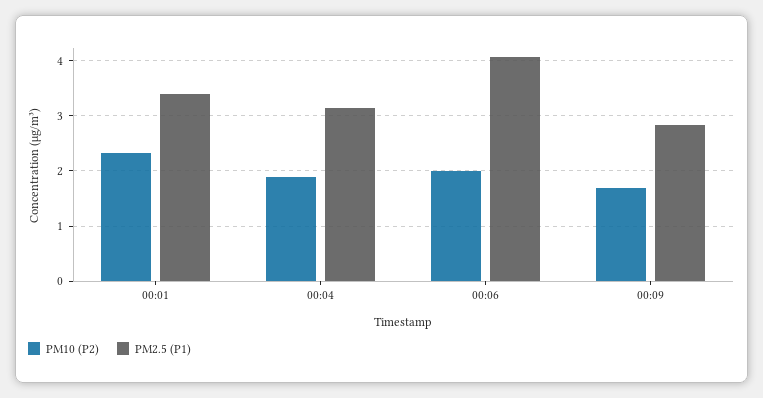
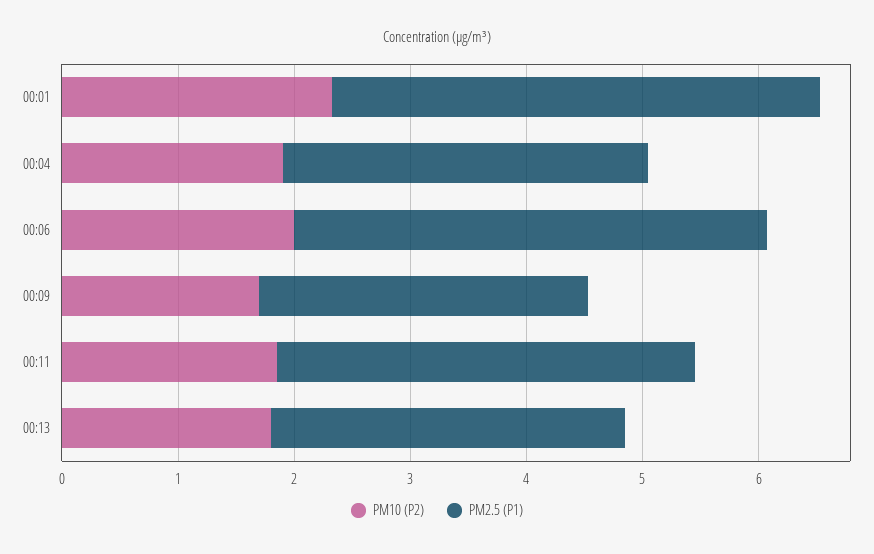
PM2.5 (P1), 00:01: 3.4 -> 4.2
PM10 (P2), 00:11: none -> 1.8
PM2.5 (P1), 00:11: none -> 3.6
PM10 (P2), 00:13: none -> 1.8
PM2.5 (P1), 00:13: none -> 3

